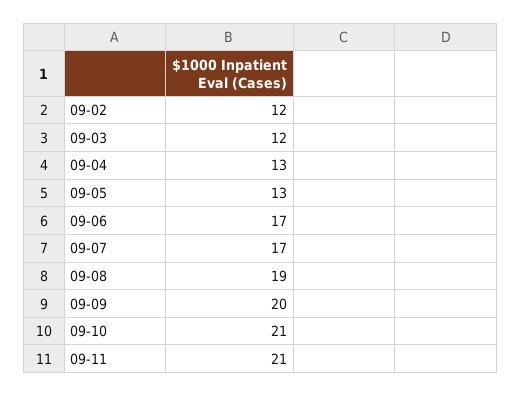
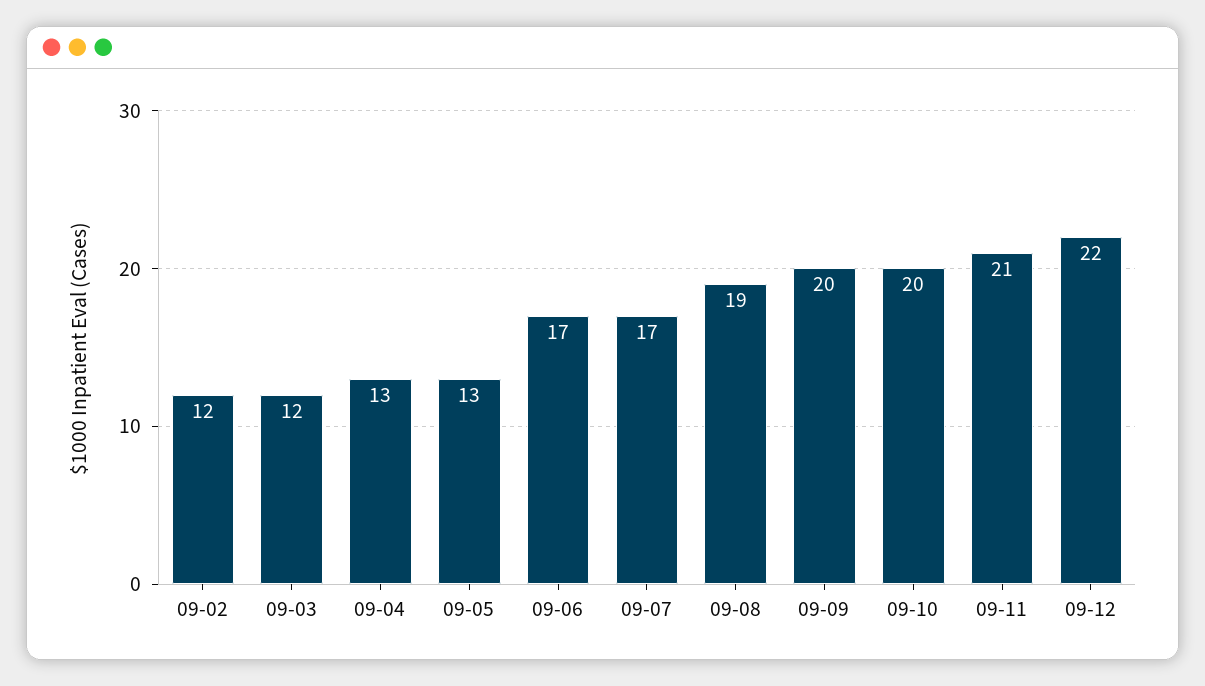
09-10: 21 -> 20
09-12: none -> 22

